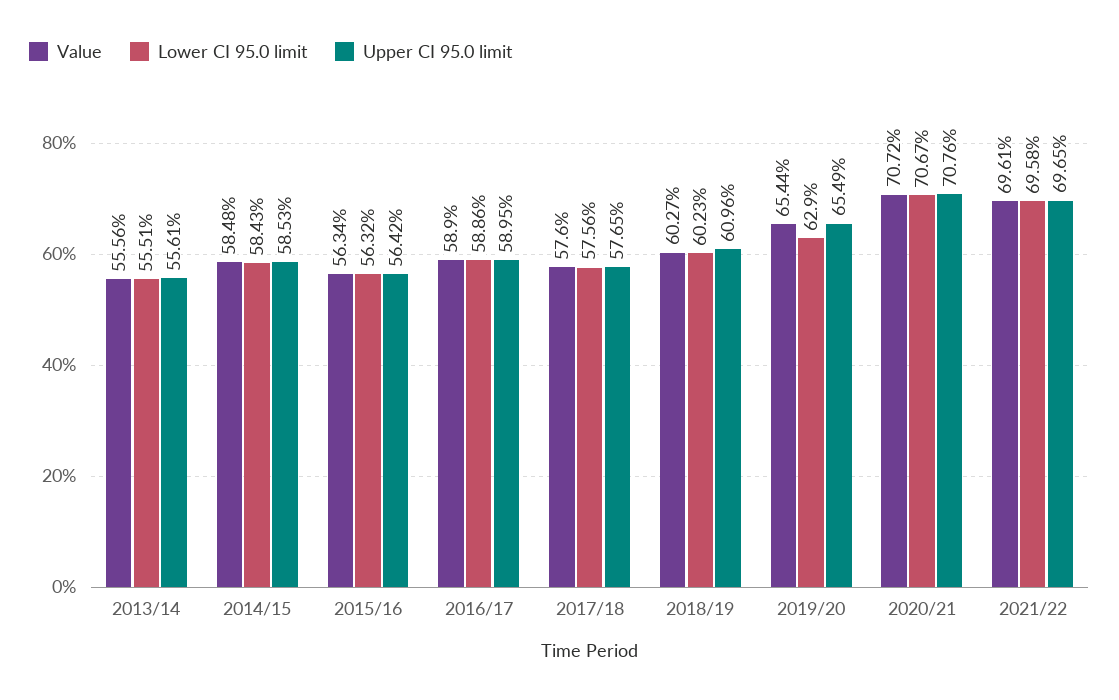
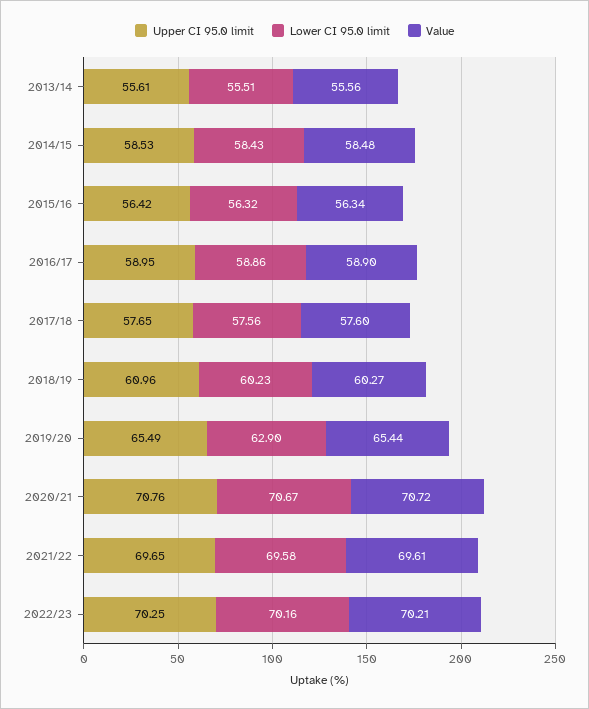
Upper CI 95.0 limit, 2022/23: none -> 70.25
Lower CI 95.0 limit, 2022/23: none -> 70.16
Value, 2022/23: none -> 70.21

